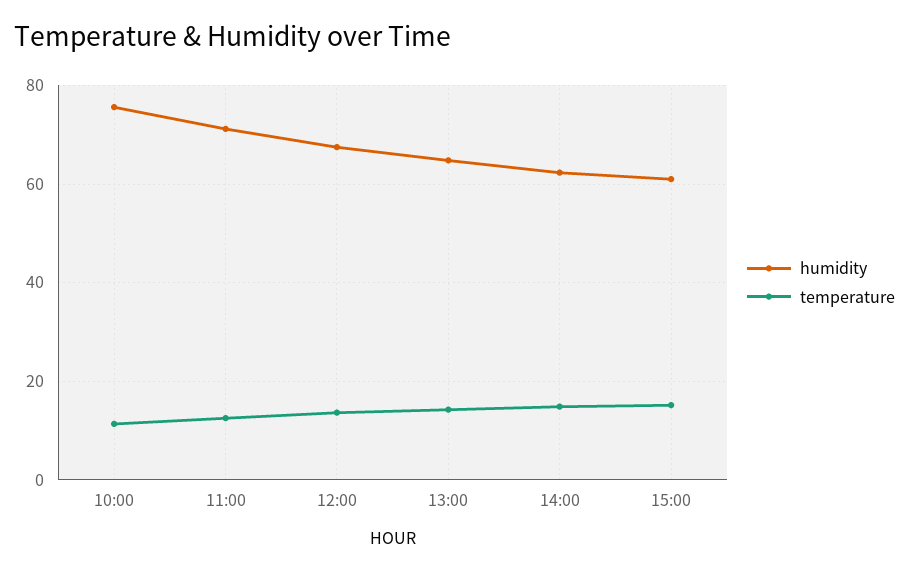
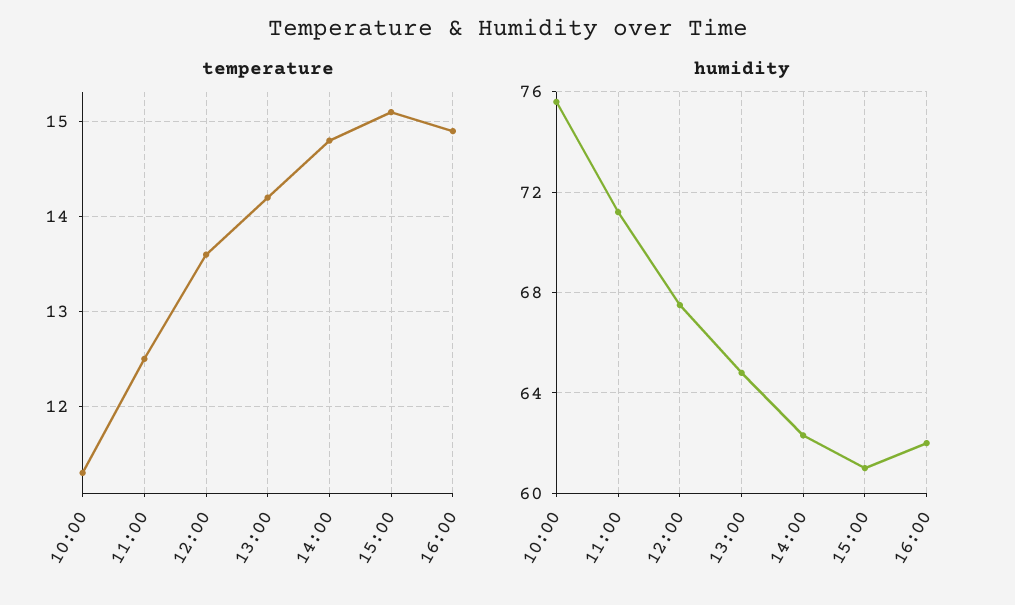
temperature, 16:00: none -> 14.9
humidity, 16:00: none -> 62

